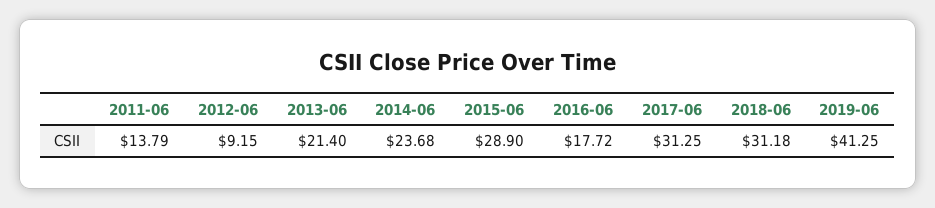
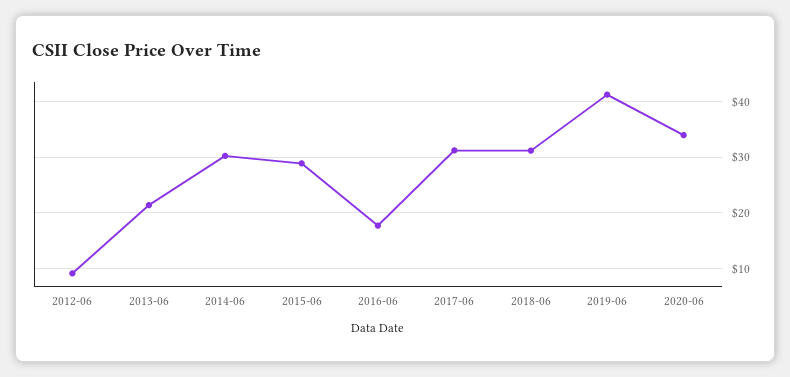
2011-06: 13.79 -> none
2014-06: 23.68 -> 30
2020-06: none -> 34

